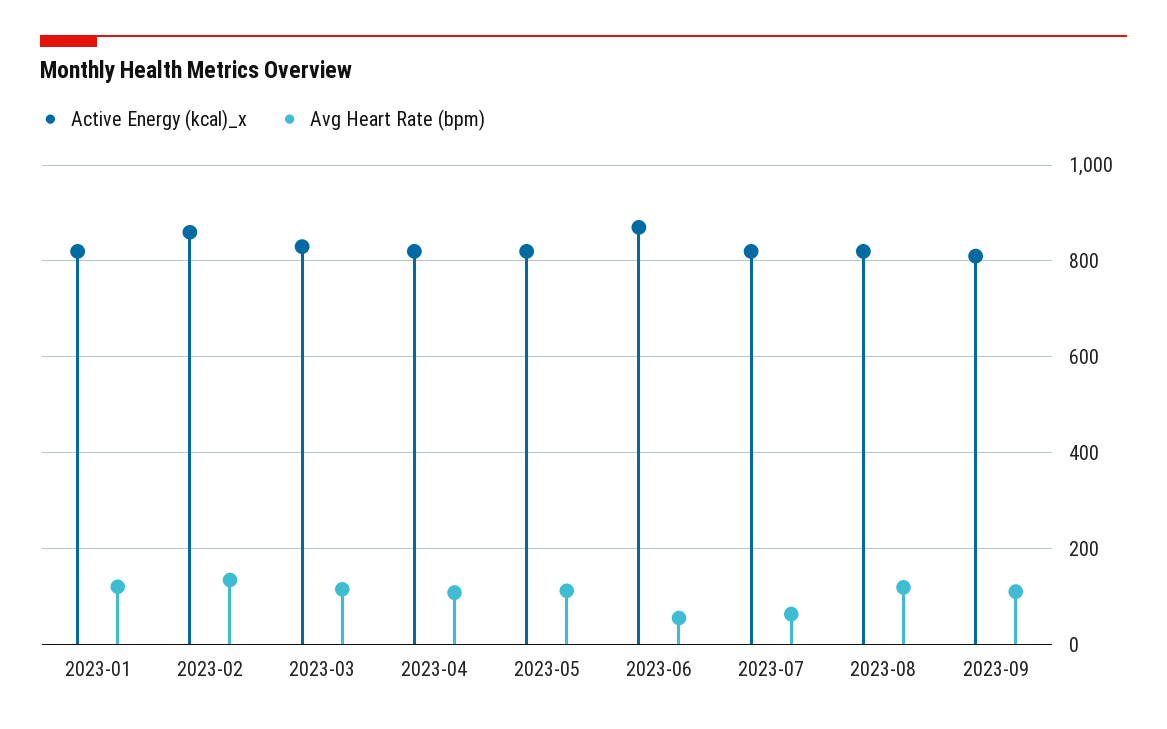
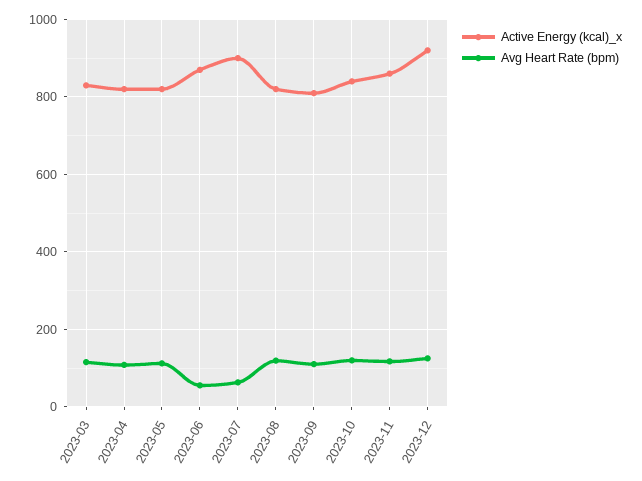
Active Energy (kcal)_x, 2023-01: 820 -> none
Avg Heart Rate (bpm), 2023-01: 120 -> none
Active Energy (kcal)_x, 2023-02: 860 -> none
Avg Heart Rate (bpm), 2023-02: 140 -> none
Active Energy (kcal)_x, 2023-07: 820 -> 900
Active Energy (kcal)_x, 2023-10: none -> 840
Avg Heart Rate (bpm), 2023-10: none -> 120
Active Energy (kcal)_x, 2023-11: none -> 860
Avg Heart Rate (bpm), 2023-11: none -> 120
Active Energy (kcal)_x, 2023-12: none -> 920
Avg Heart Rate (bpm), 2023-12: none -> 120

